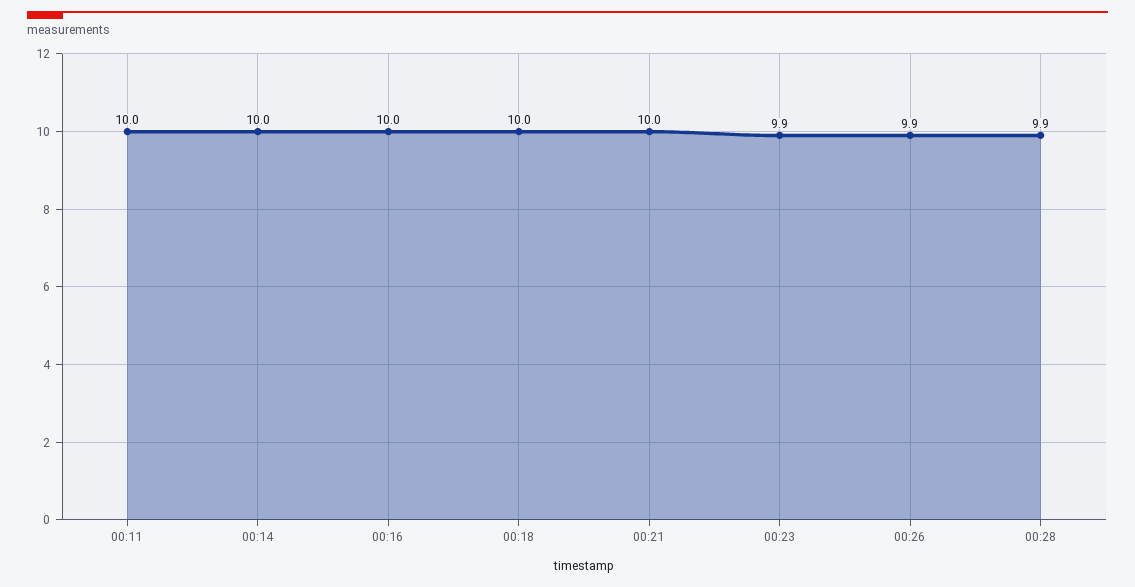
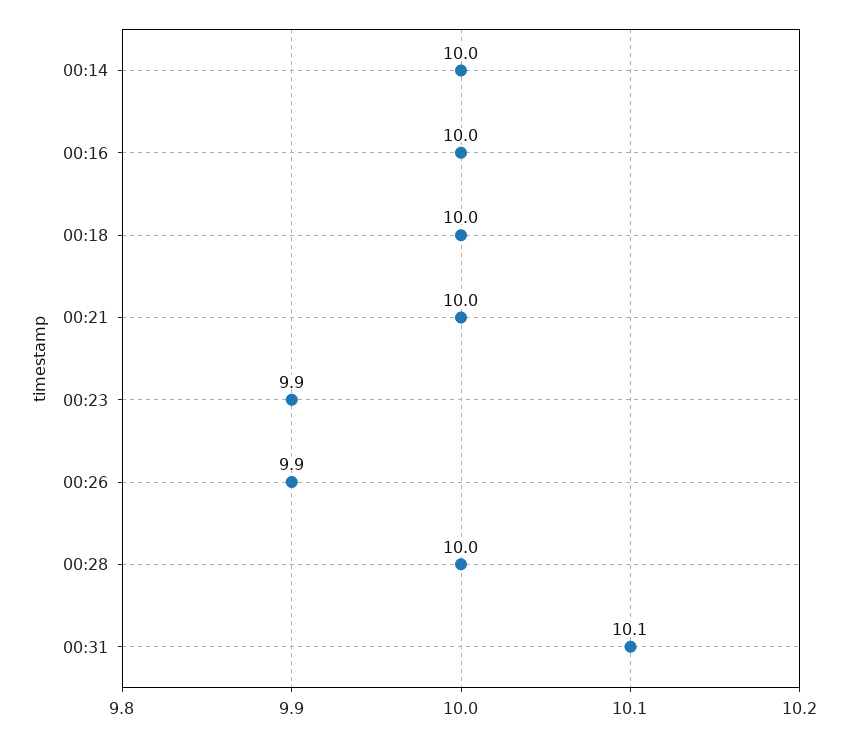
00:11: 10 -> none
00:28: 9.9 -> 10
00:31: none -> 10.1

